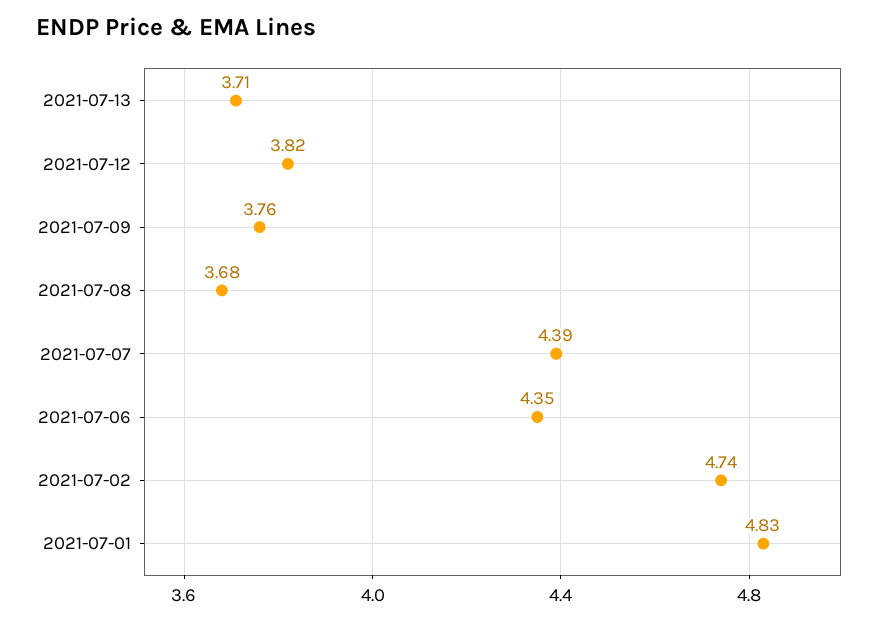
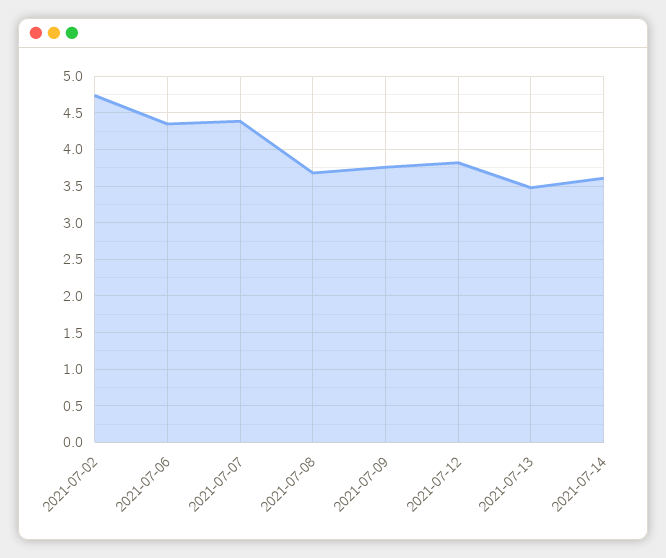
2021-07-13: 3.71 -> 3.5
2021-07-01: 4.83 -> none
2021-07-14: none -> 3.6

